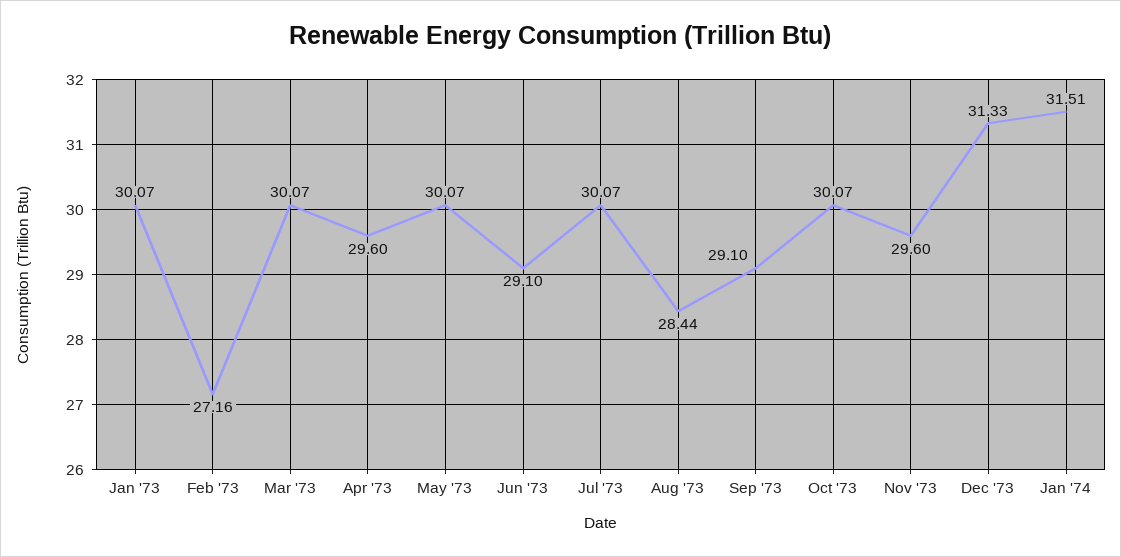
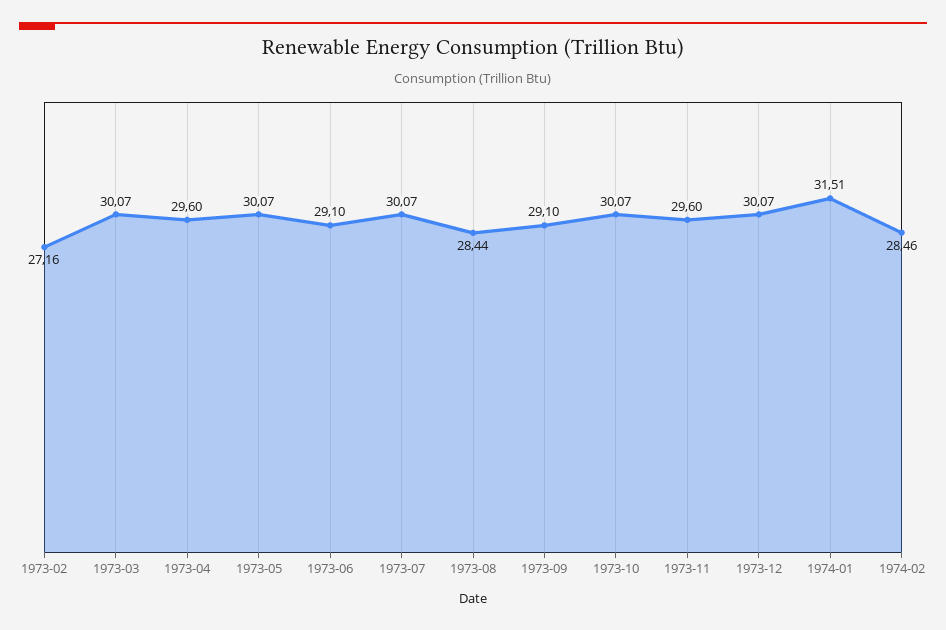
Jan '73: 30.07 -> none
Dec '73: 31.33 -> 30.07
1974-02: none -> 28.46

